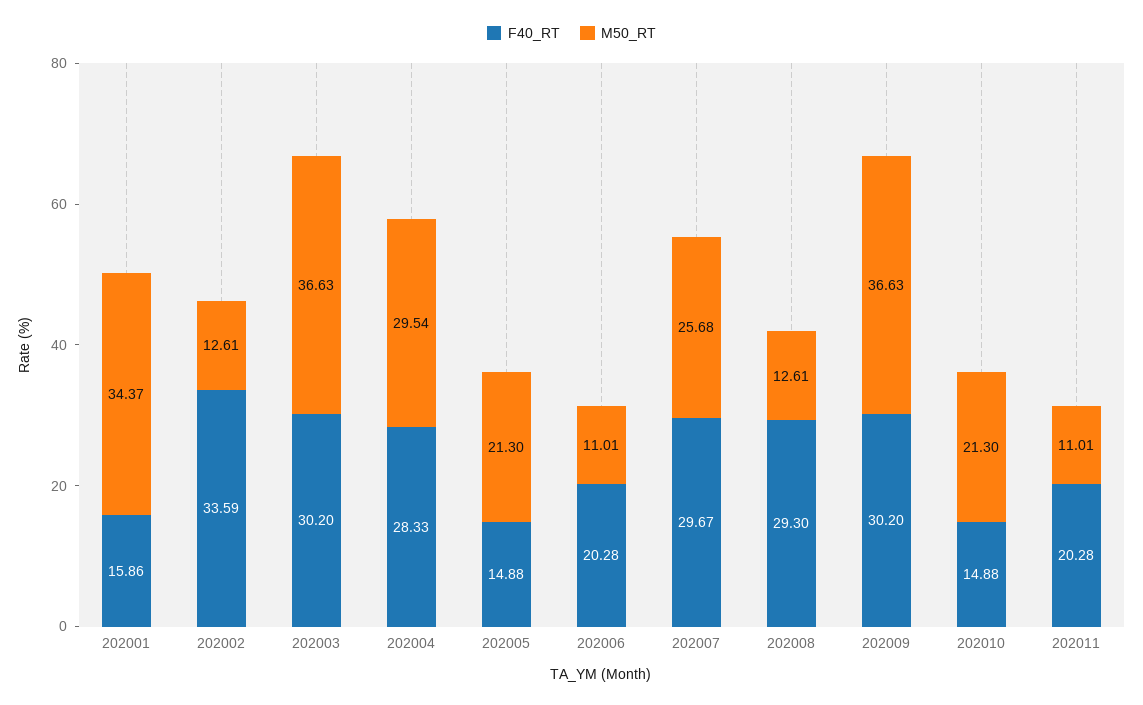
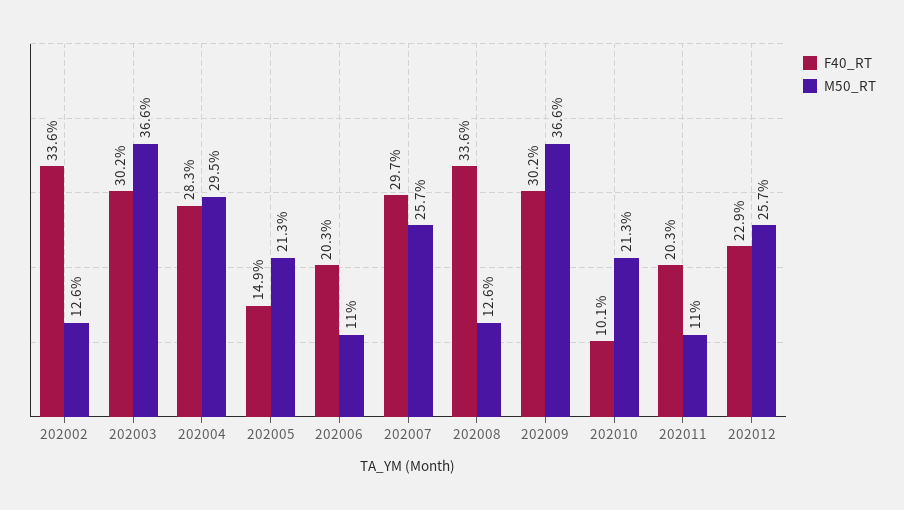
F40_RT, 202001: 15.86 -> none
M50_RT, 202001: 34.37 -> none
F40_RT, 202008: 29.3 -> 33.6
F40_RT, 202010: 14.88 -> 10.1
F40_RT, 202012: none -> 22.9
M50_RT, 202012: none -> 25.7

